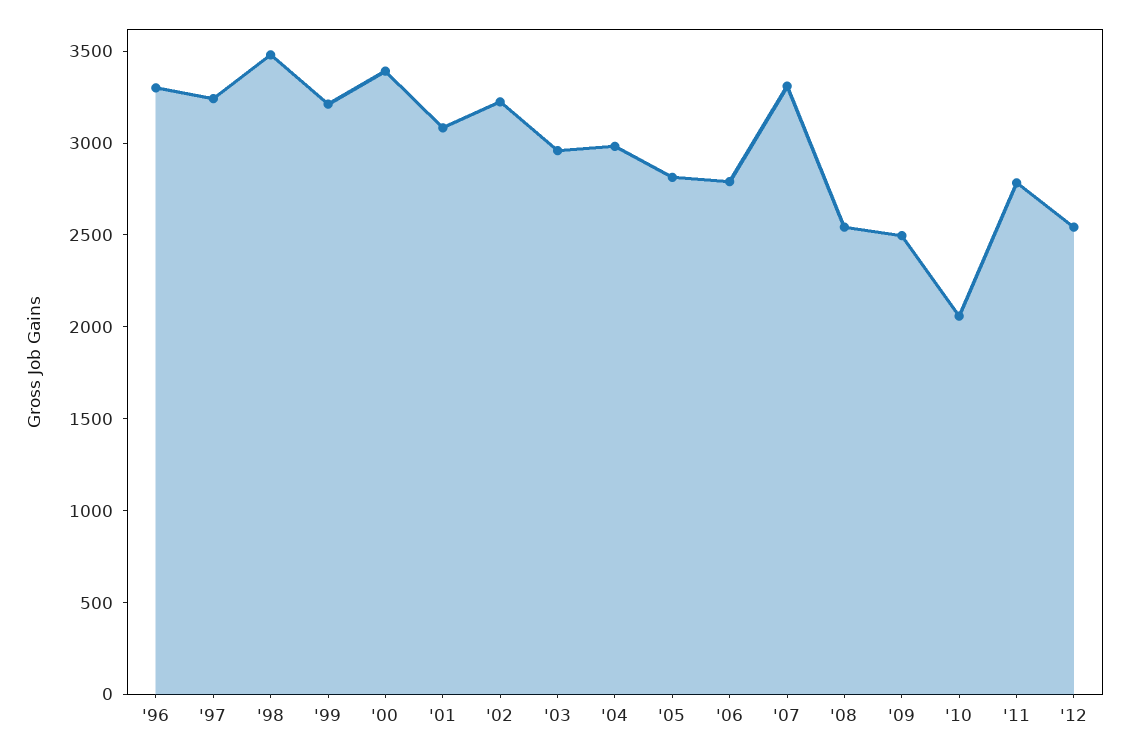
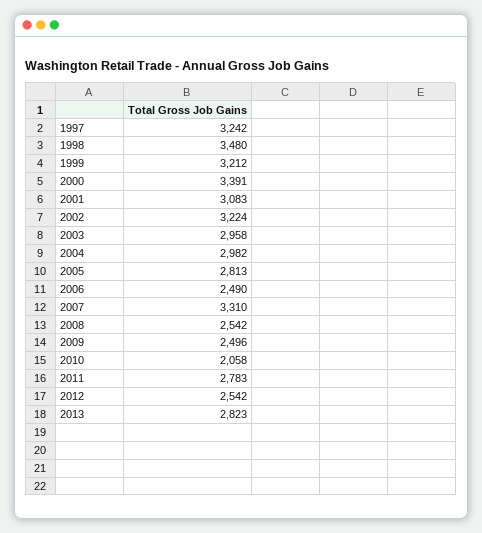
'96: 3300 -> none
'06: 2800 -> 2490
2013: none -> 2823

